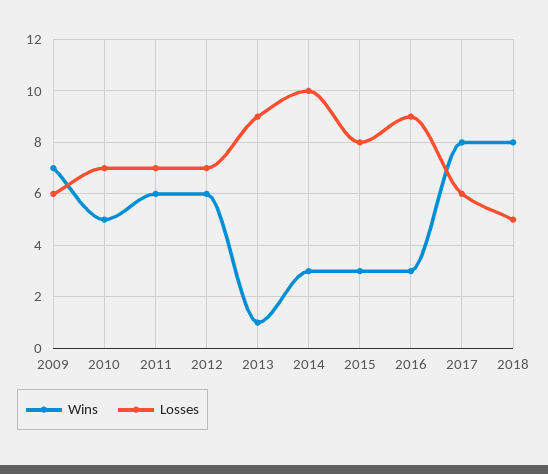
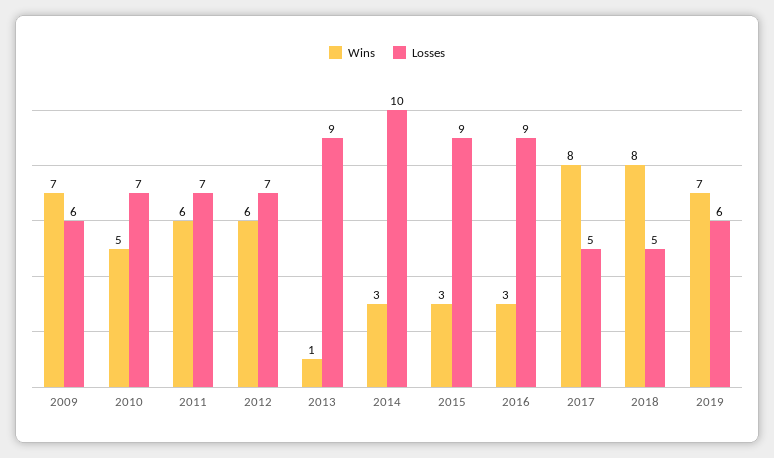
Losses, 2015: 8 -> 9
Losses, 2017: 6 -> 5
Wins, 2019: none -> 7
Losses, 2019: none -> 6

